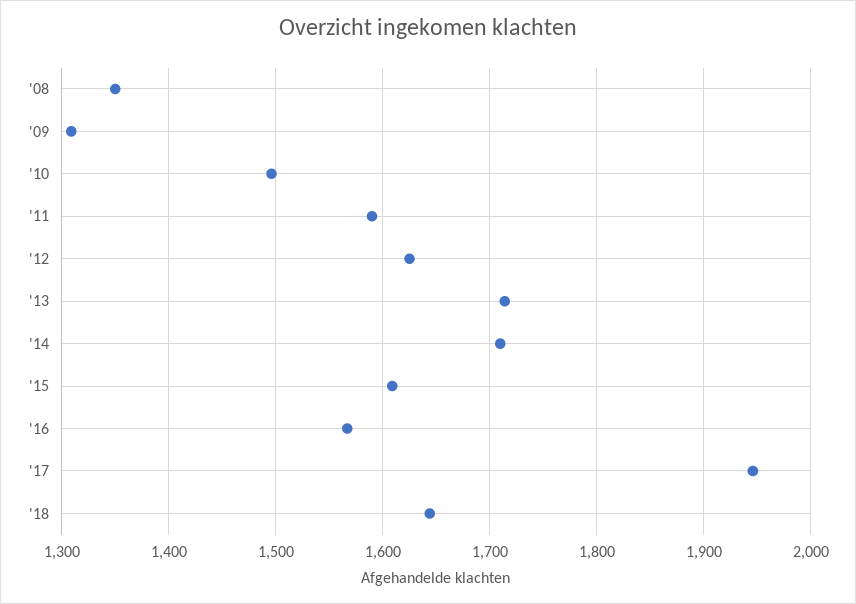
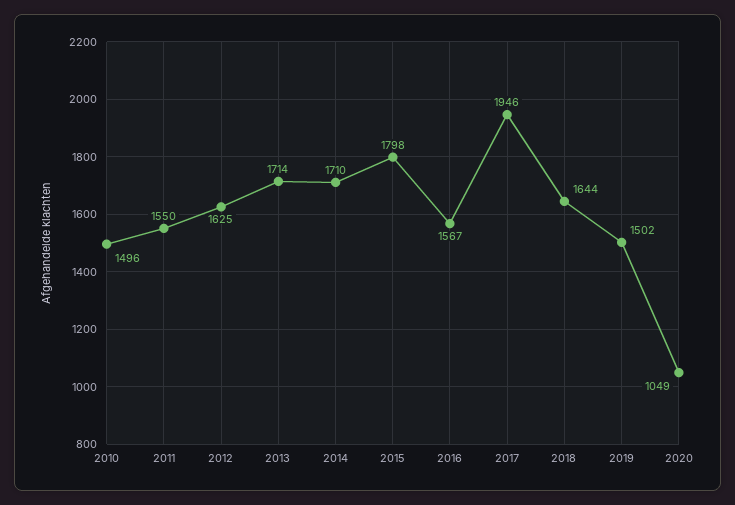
'08: 1350 -> none
'09: 1310 -> none
'11: 1590 -> 1550
'15: 1610 -> 1798
2019: none -> 1502
2020: none -> 1049

